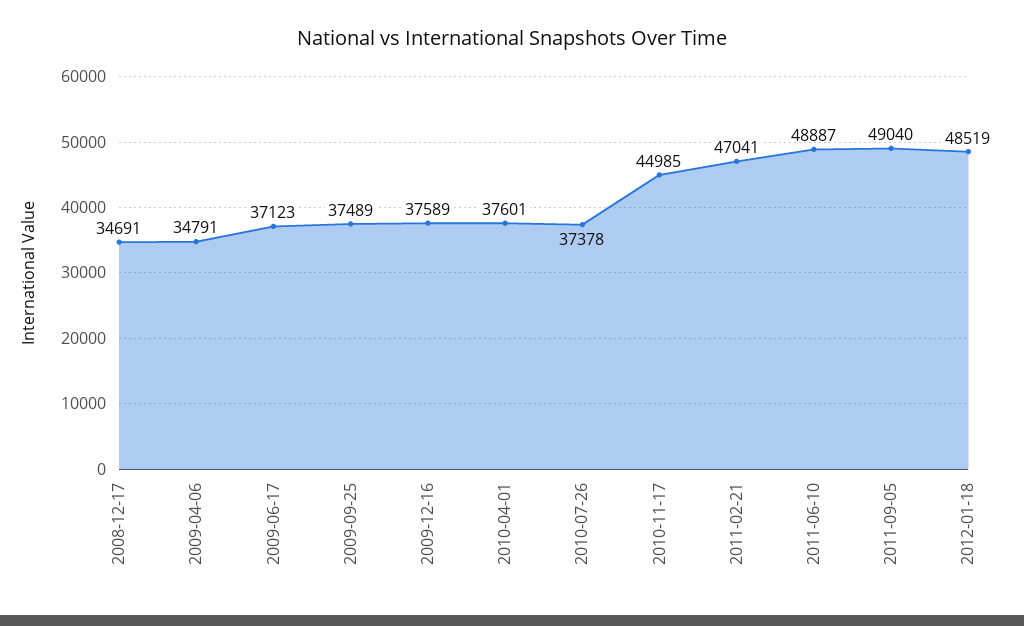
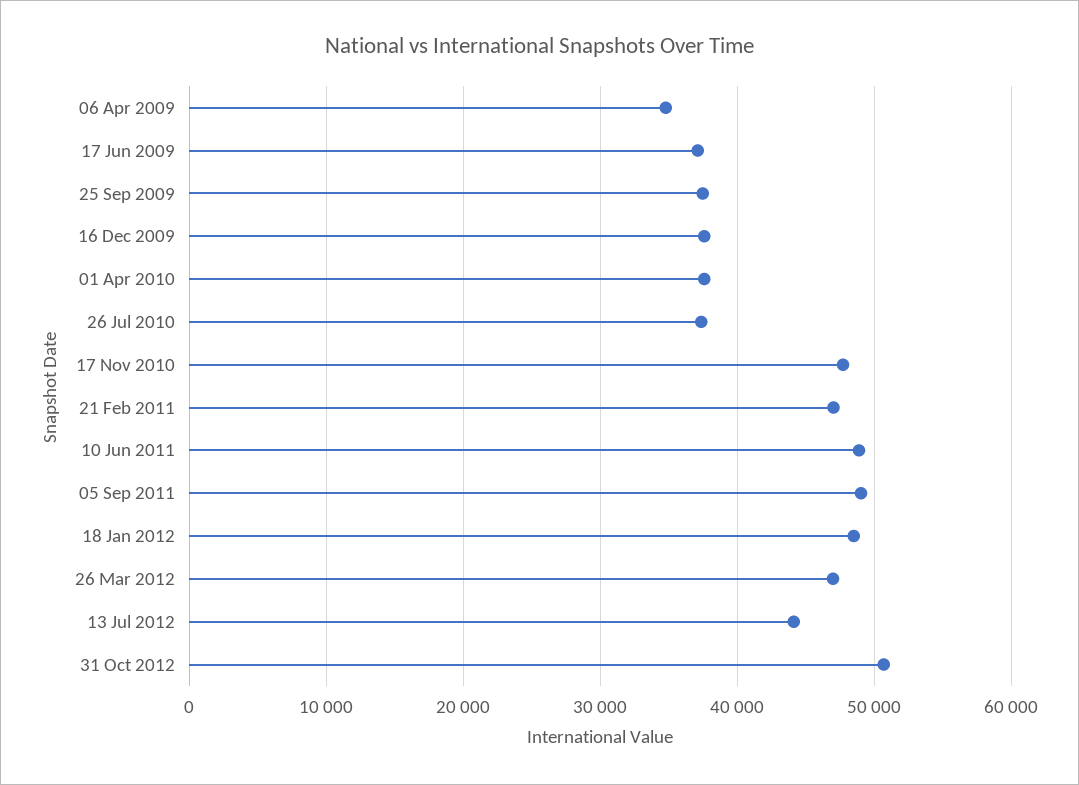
2008-12-17: 34691 -> none
2010-11-17: 44985 -> 48000
26 Mar 2012: none -> 47000
13 Jul 2012: none -> 44000
31 Oct 2012: none -> 51000

